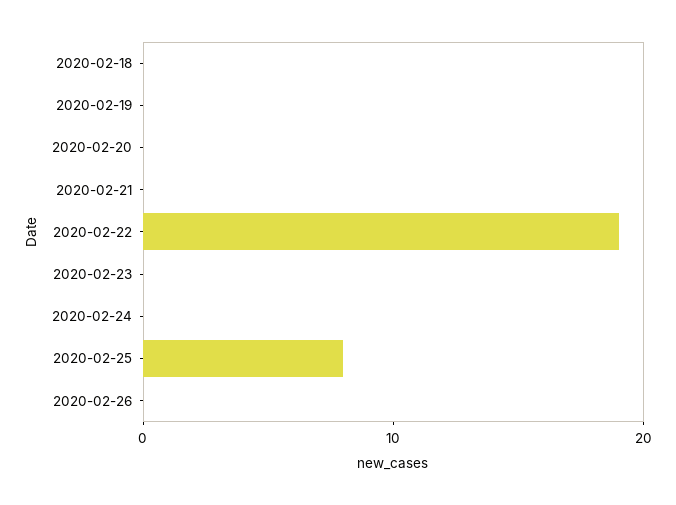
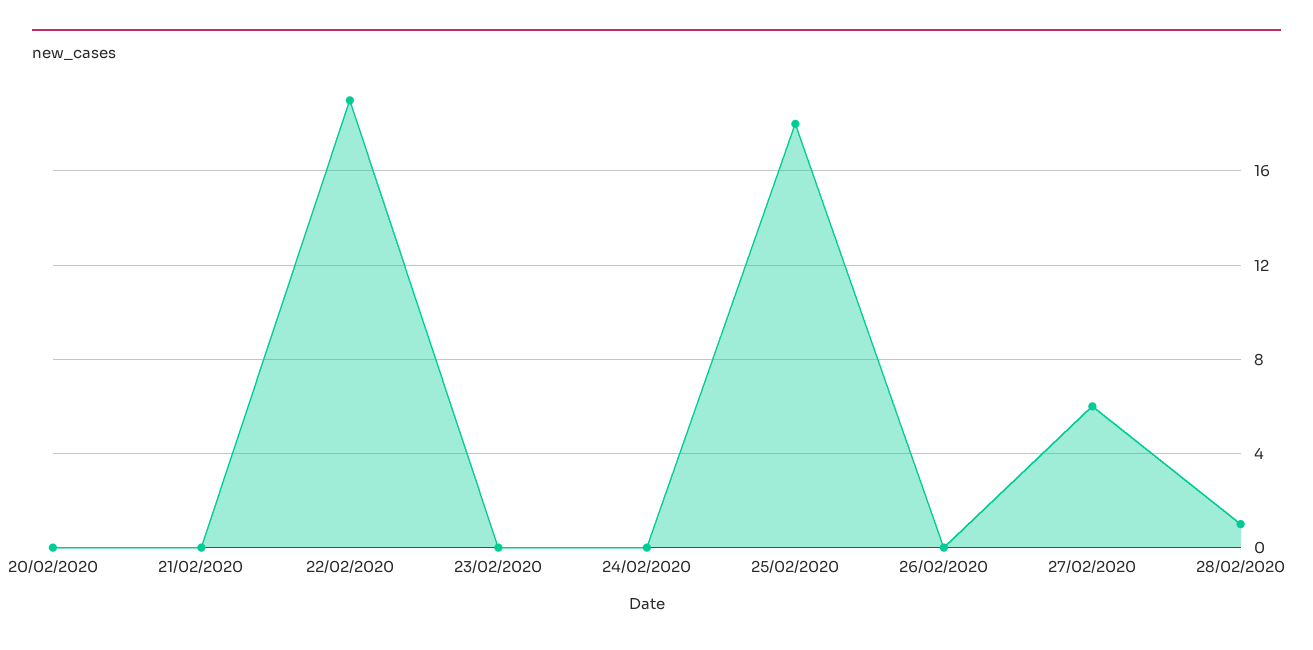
2020-02-18: 0 -> none
2020-02-19: 0 -> none
2020-02-25: 8 -> 18
27/02/2020: none -> 6
28/02/2020: none -> 1

